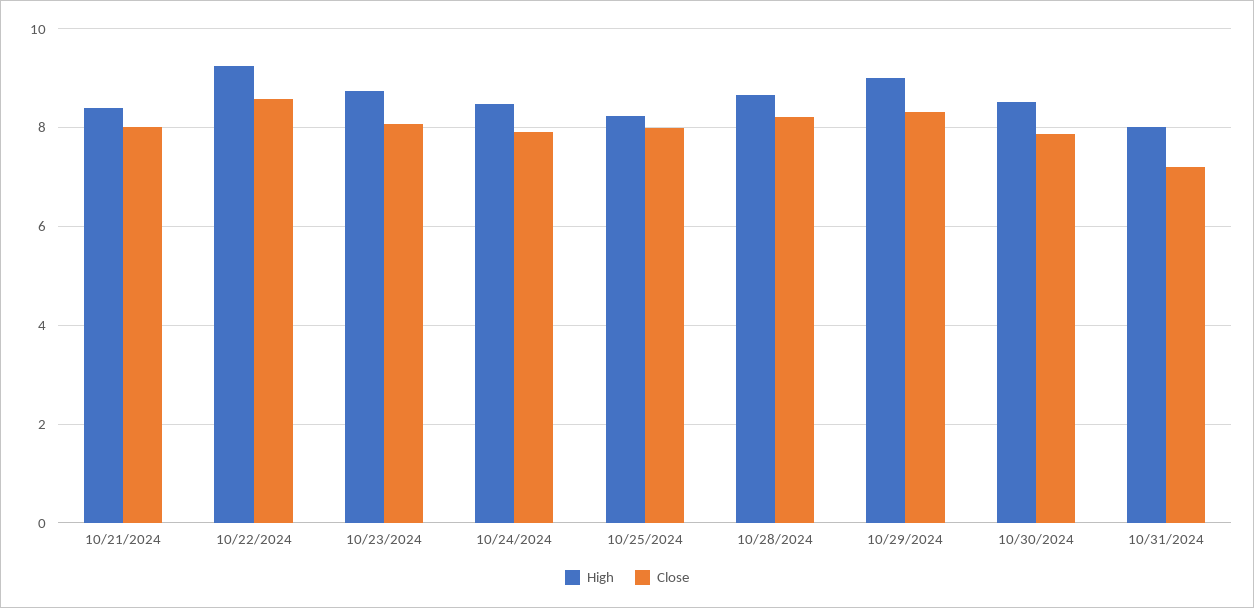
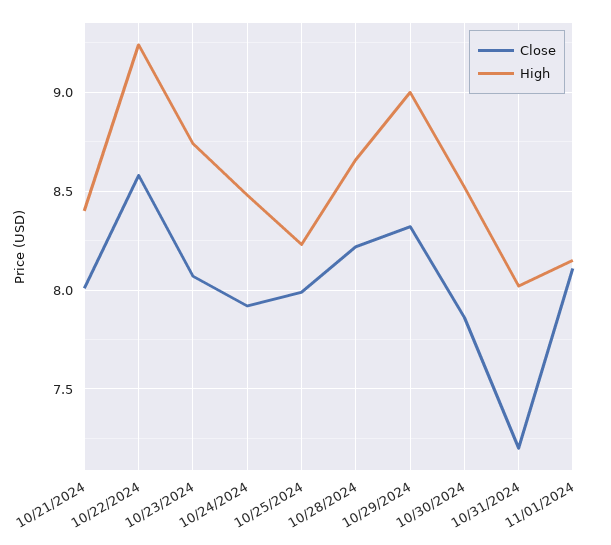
Close, 11/01/2024: none -> 8.1
High, 11/01/2024: none -> 8.15

